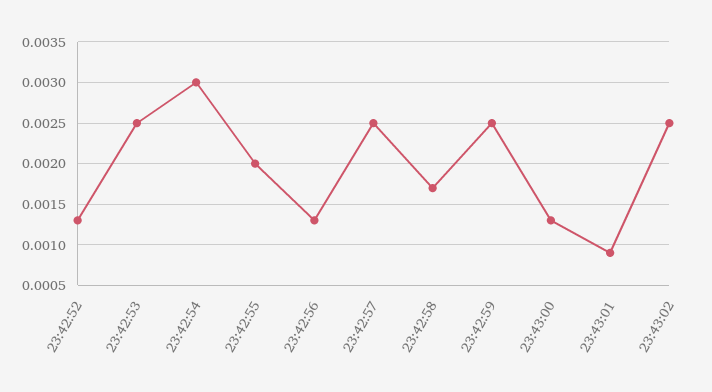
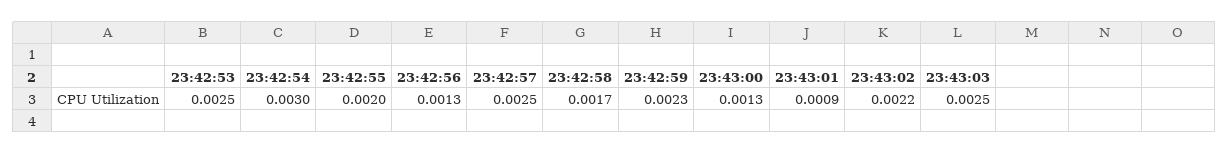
23:42:52: 0.0013 -> none
23:42:59: 0.0025 -> 0.0023
23:43:02: 0.0025 -> 0.0022
23:43:03: none -> 0.0025

